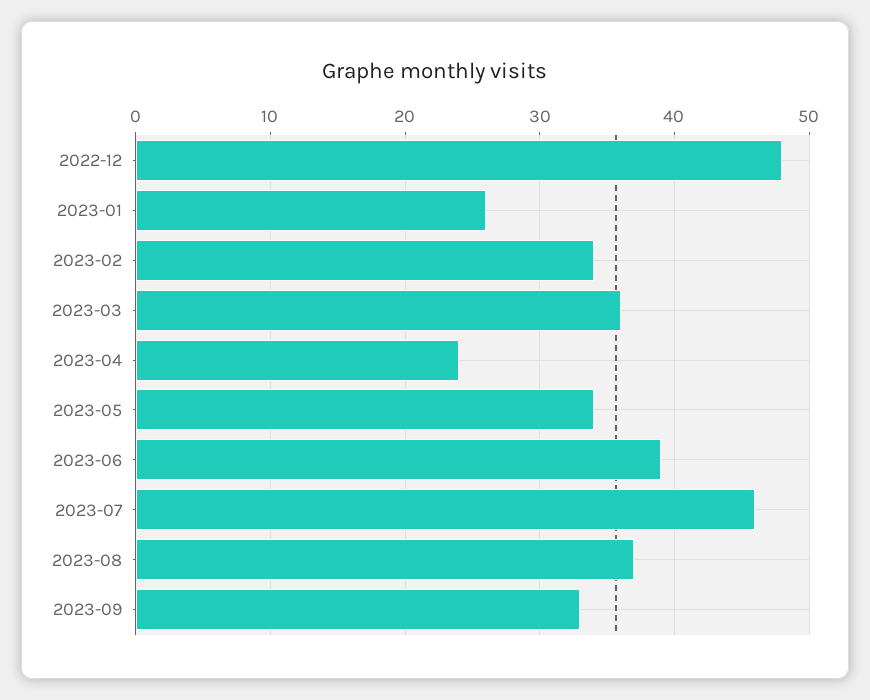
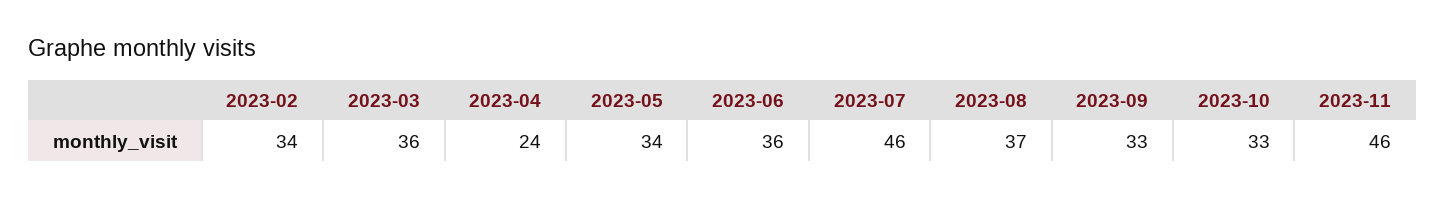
2022-12: 48 -> none
2023-01: 26 -> none
2023-06: 39 -> 36
2023-10: none -> 33
2023-11: none -> 46

